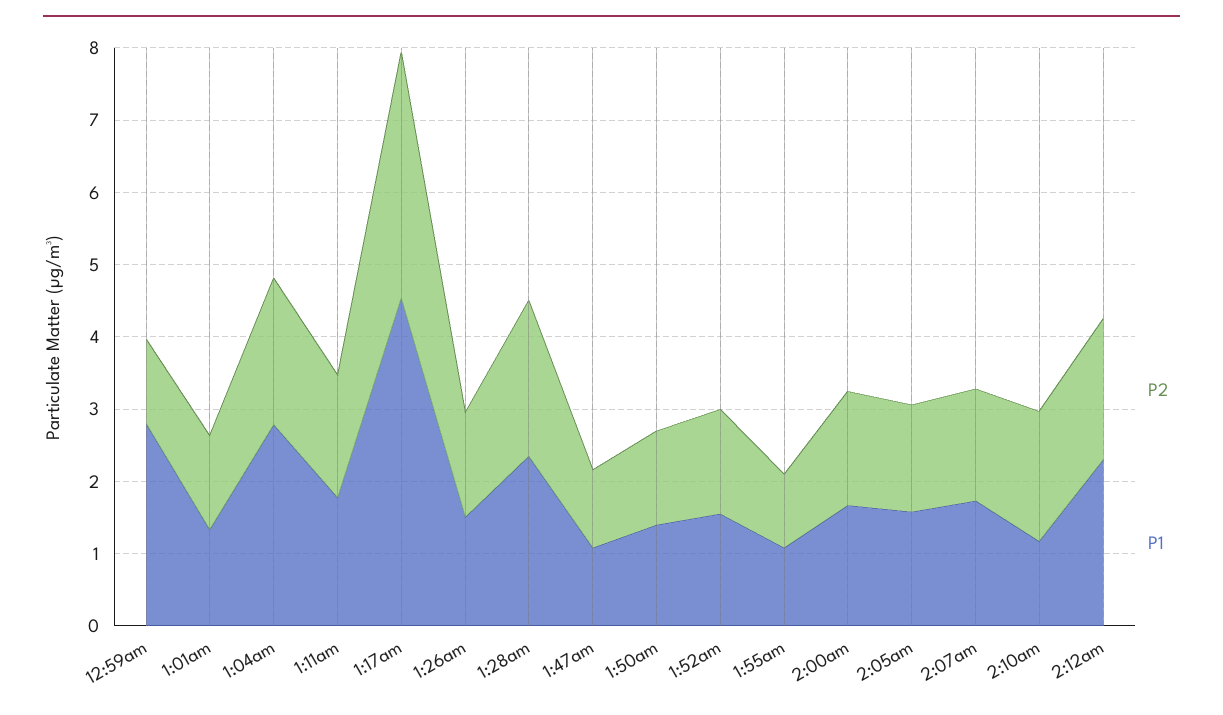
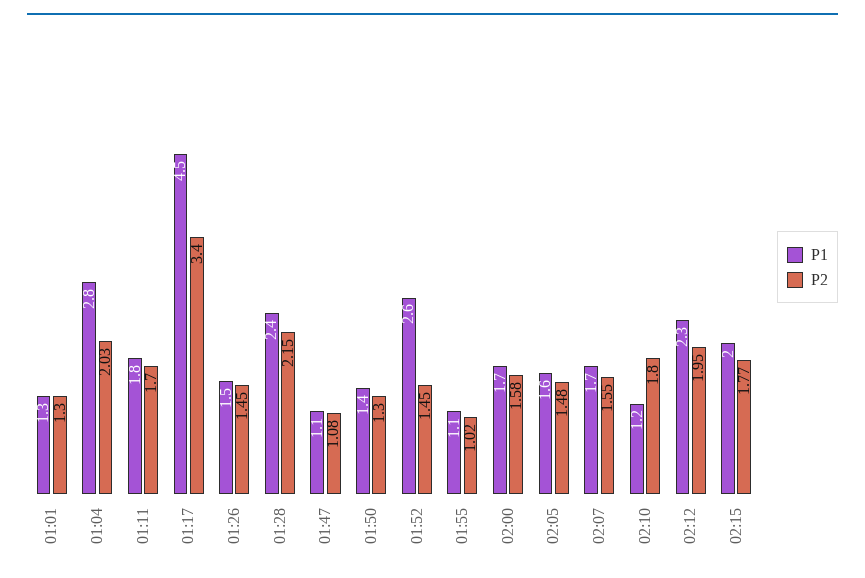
P2, 12:59am: 1.2 -> none
P1, 12:59am: 2.8 -> none
P1, 1:52am: 1.6 -> 2.6
P1, 02:15: none -> 2
P2, 02:15: none -> 1.77

